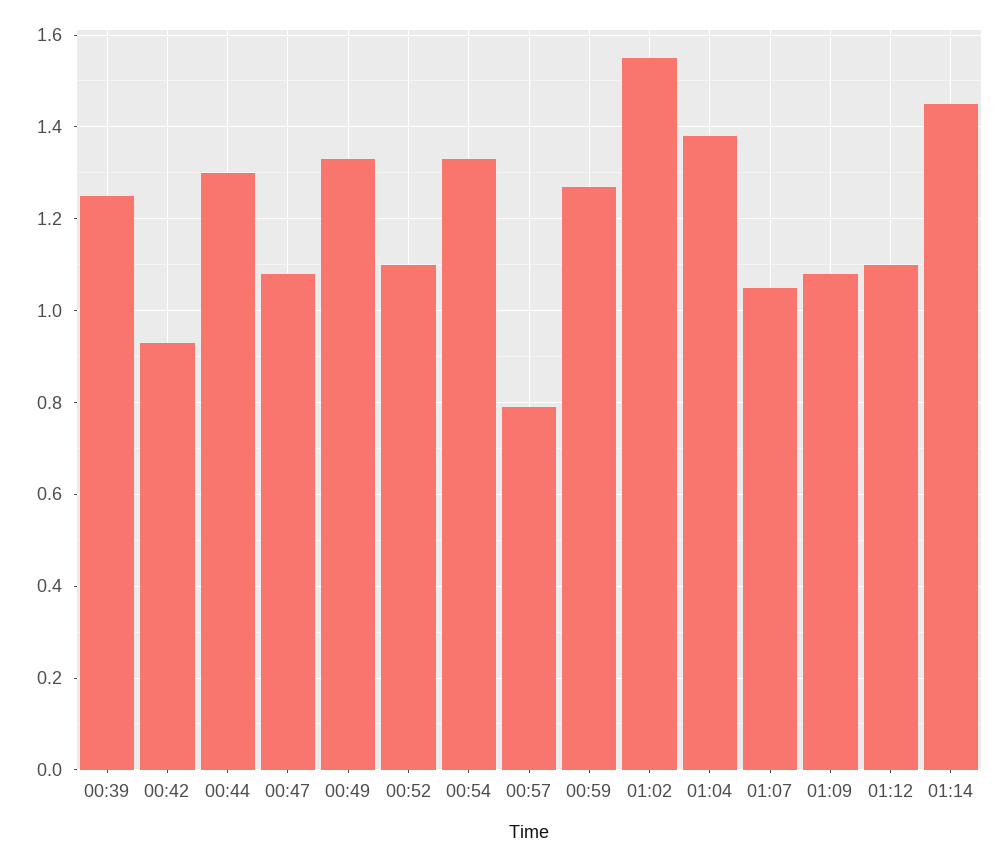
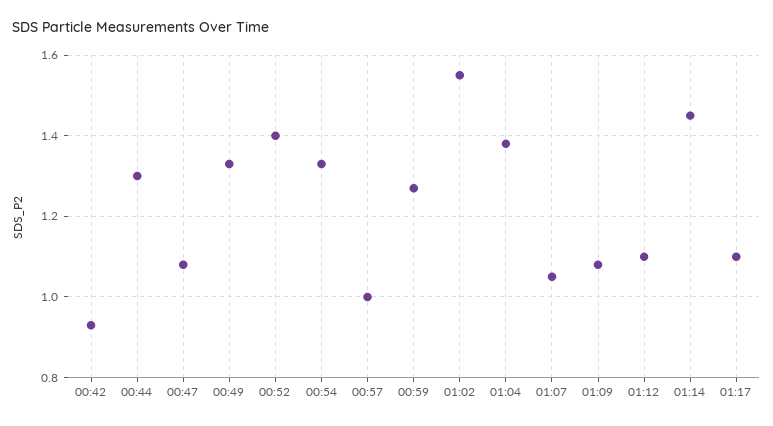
00:39: 1.25 -> none
00:52: 1.1 -> 1.4
00:57: 0.8 -> 1
01:17: none -> 1.1

